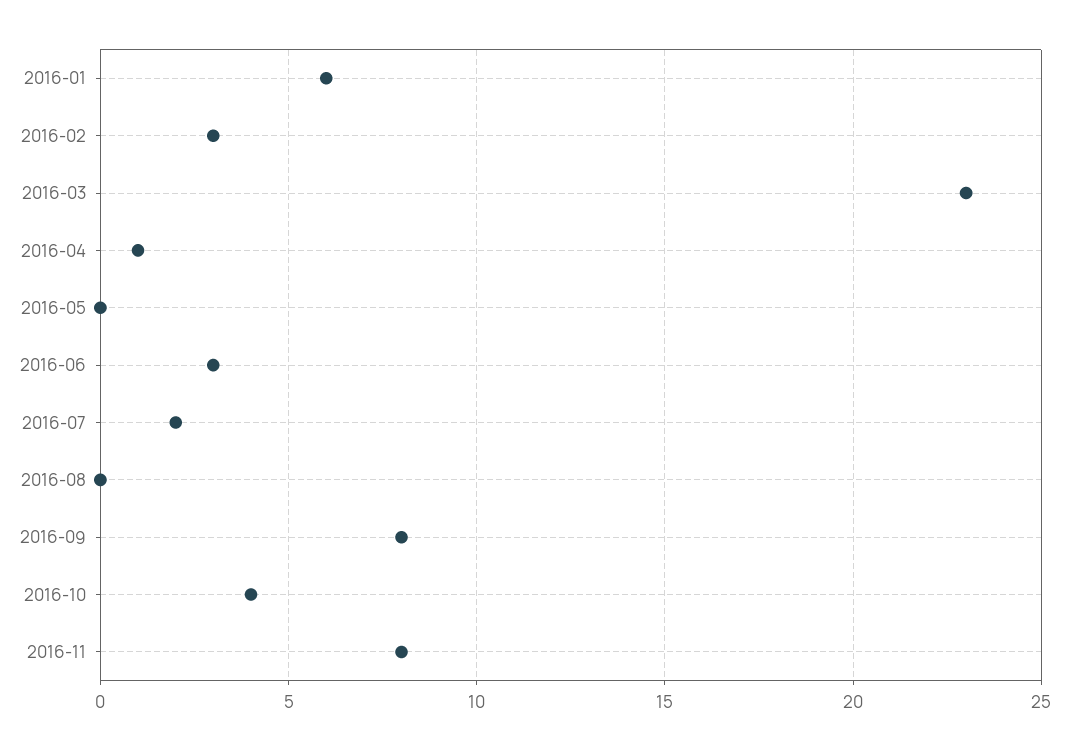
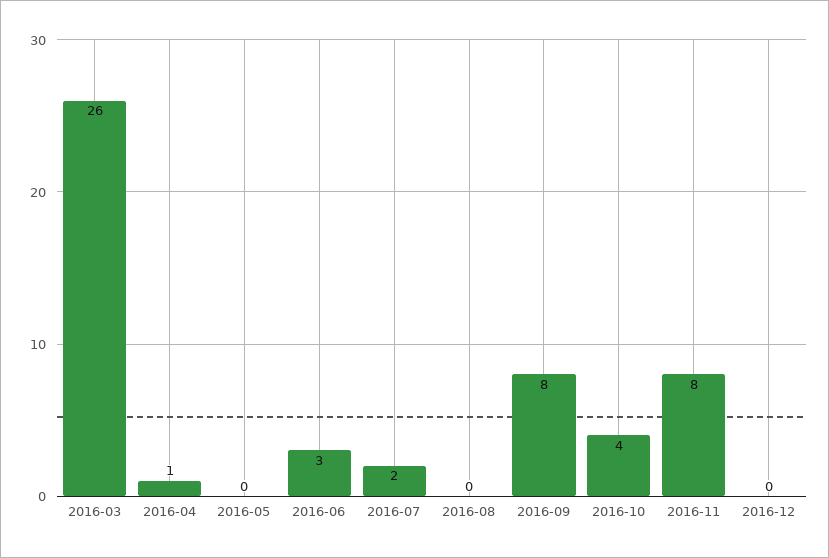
2016-01: 6 -> none
2016-02: 3 -> none
2016-03: 23 -> 26
2016-12: none -> 0

